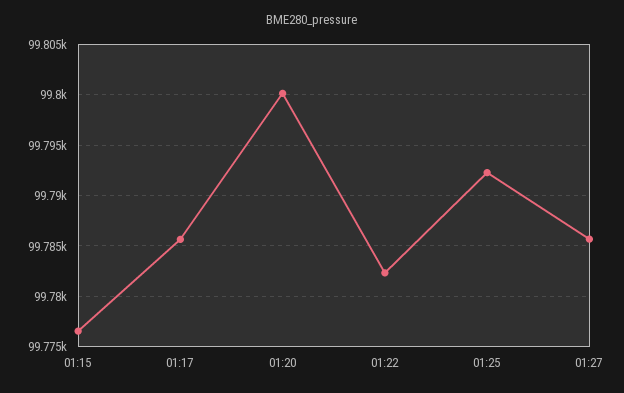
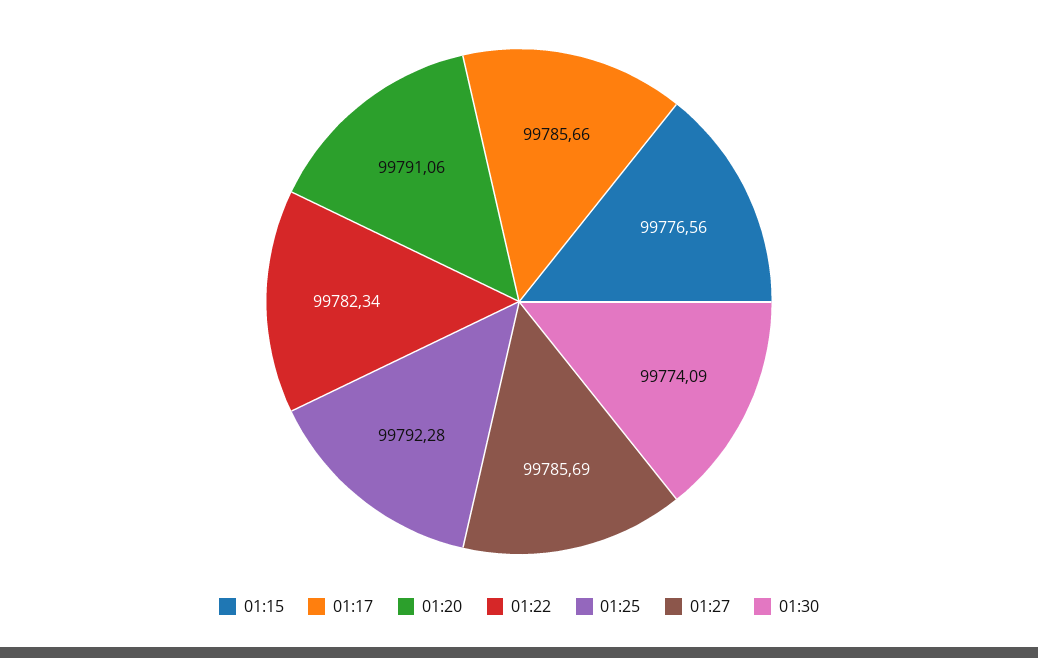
01:20: 99800 -> 99791.06
01:30: none -> 99774.09

